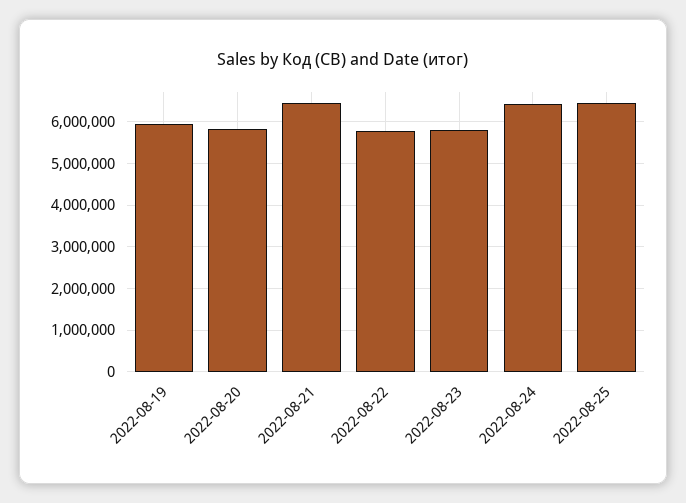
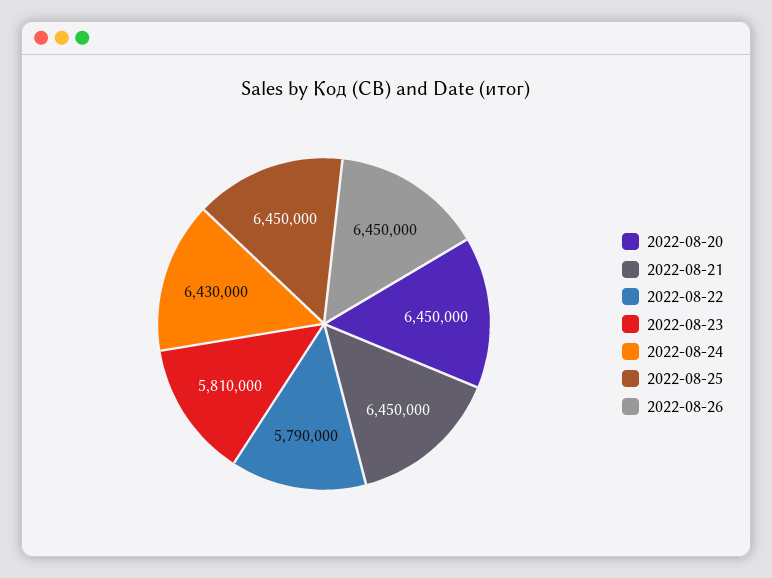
2022-08-19: 6000000 -> none
2022-08-20: 5800000 -> 6450000
2022-08-26: none -> 6450000

